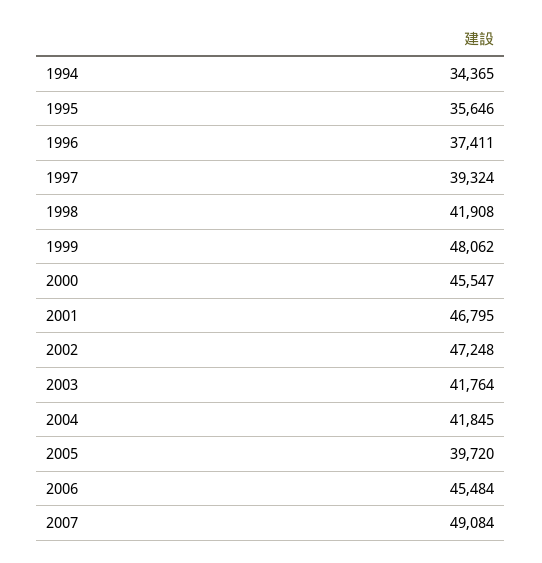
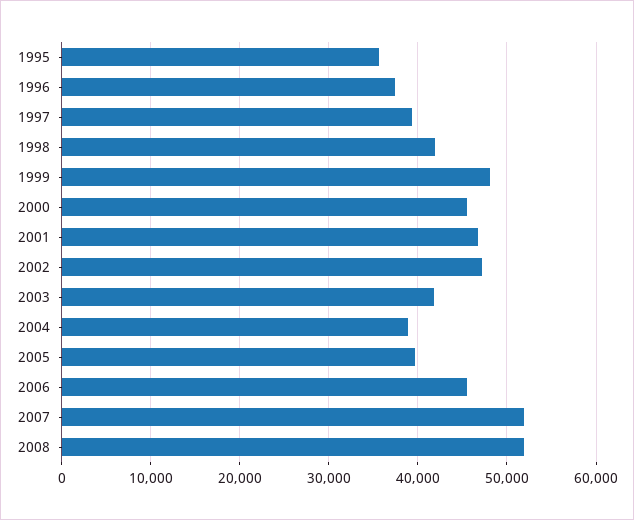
1994: 34365 -> none
2004: 41845 -> 39000
2007: 49084 -> 52000
2008: none -> 52000

